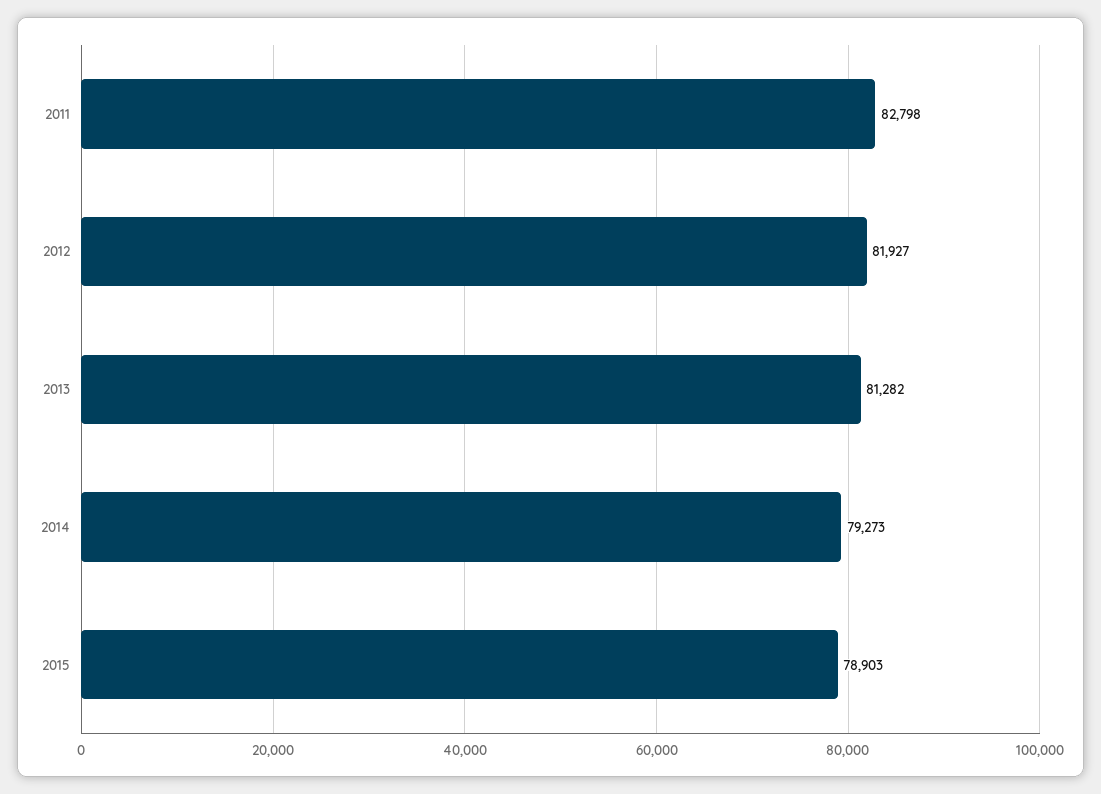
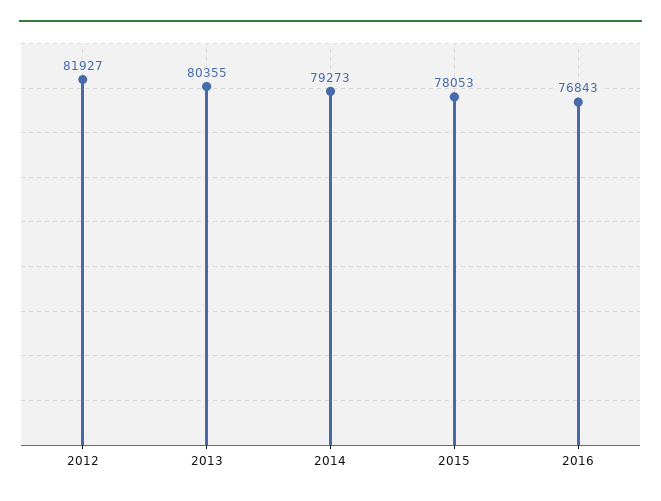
2011: 82798 -> none
2013: 81282 -> 80355
2015: 78903 -> 78053
2016: none -> 76843

